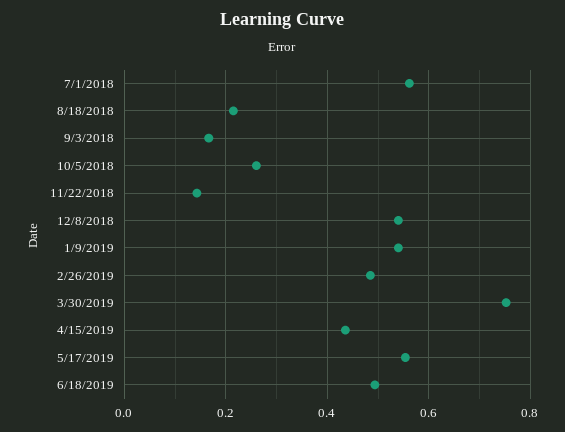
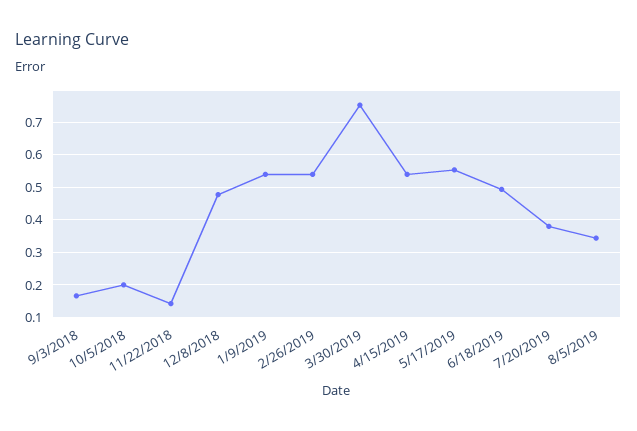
7/1/2018: 0.56 -> none
8/18/2018: 0.22 -> none
10/5/2018: 0.26 -> 0.2
12/8/2018: 0.54 -> 0.48
2/26/2019: 0.48 -> 0.54
4/15/2019: 0.44 -> 0.54
7/20/2019: none -> 0.38
8/5/2019: none -> 0.34

